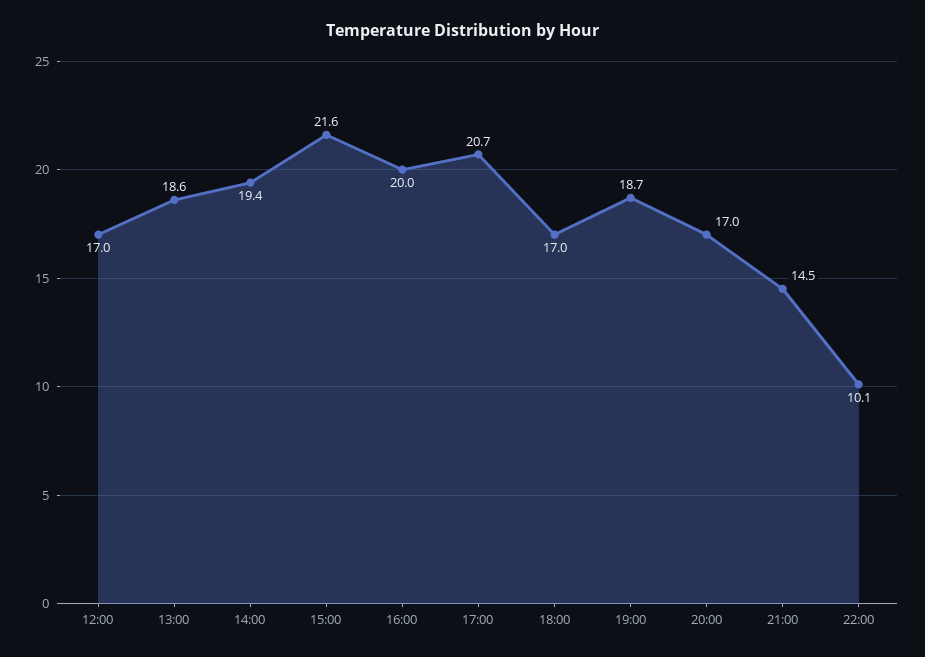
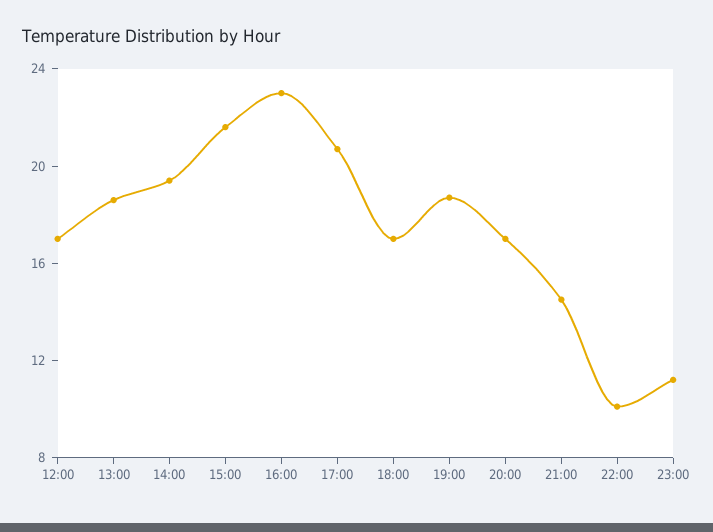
16:00: 20 -> 23
23:00: none -> 11

